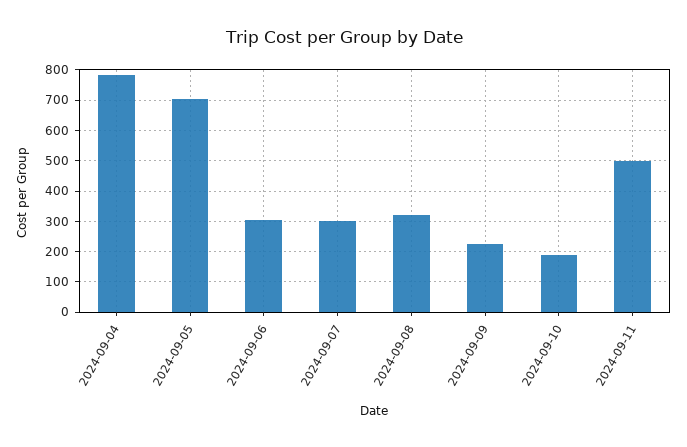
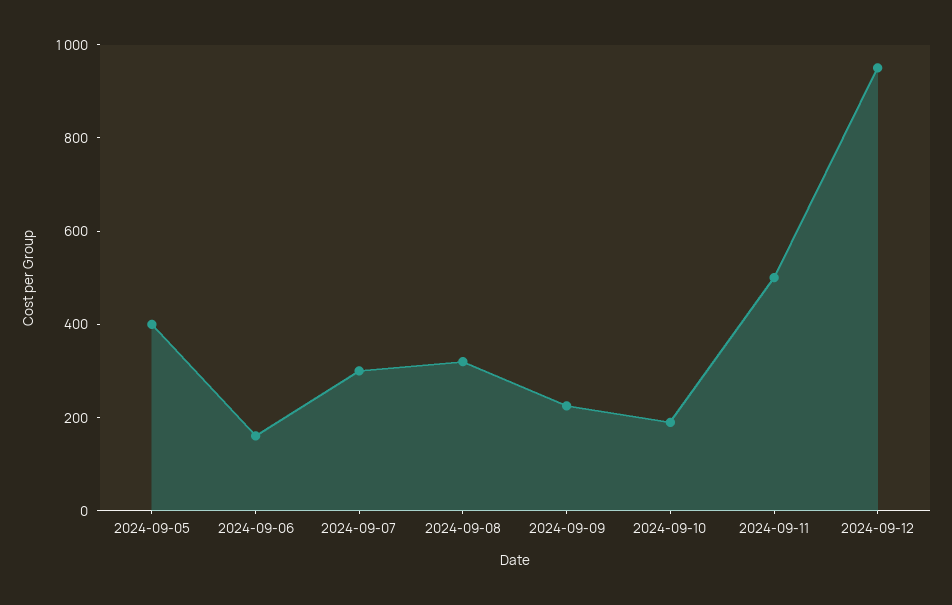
2024-09-04: 780 -> none
2024-09-05: 700 -> 400
2024-09-06: 300 -> 150
2024-09-12: none -> 950

